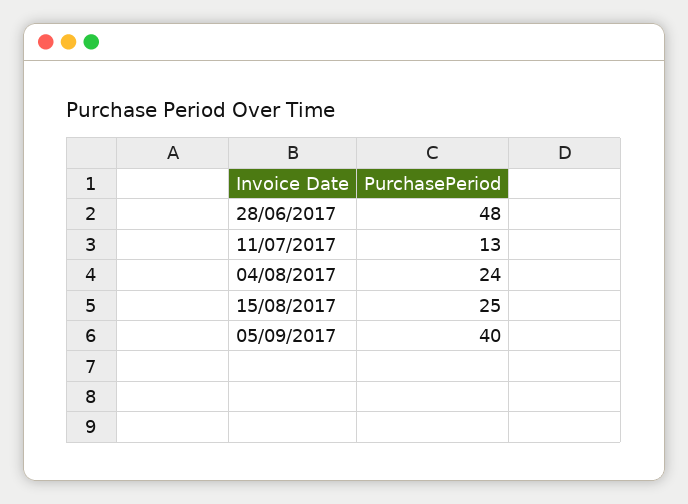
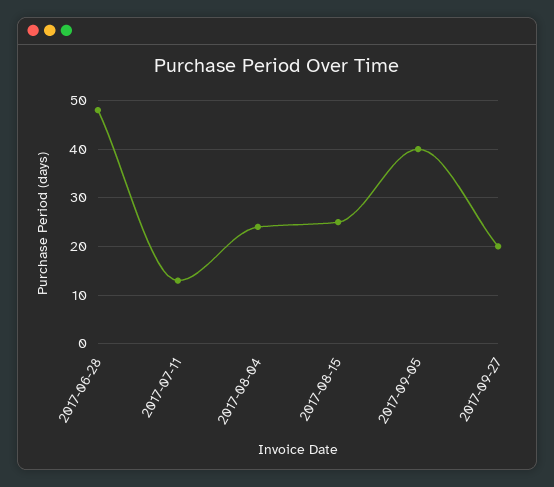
2017-09-27: none -> 20

